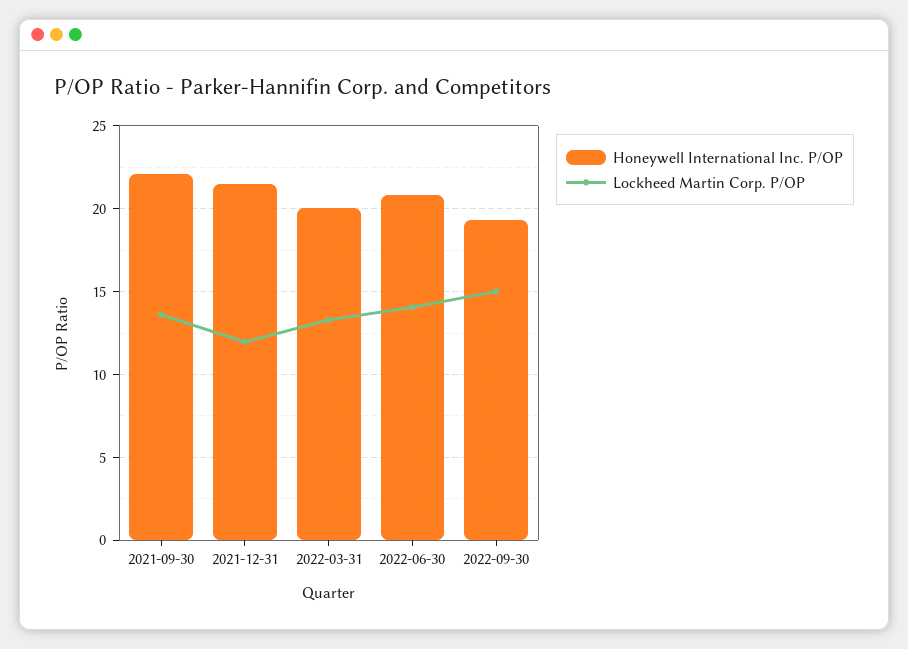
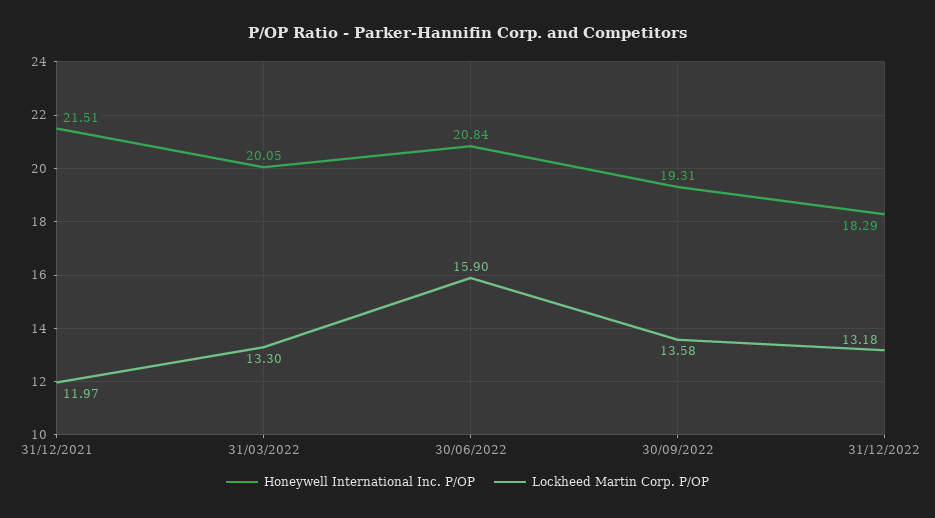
Honeywell International Inc. P/OP, 2021-09-30: 22 -> none
Lockheed Martin Corp. P/OP, 2021-09-30: 13.5 -> none
Lockheed Martin Corp. P/OP, 2022-06-30: 14 -> 15.9
Lockheed Martin Corp. P/OP, 2022-09-30: 15 -> 13.58
Honeywell International Inc. P/OP, 31/12/2022: none -> 18.29
Lockheed Martin Corp. P/OP, 31/12/2022: none -> 13.18

